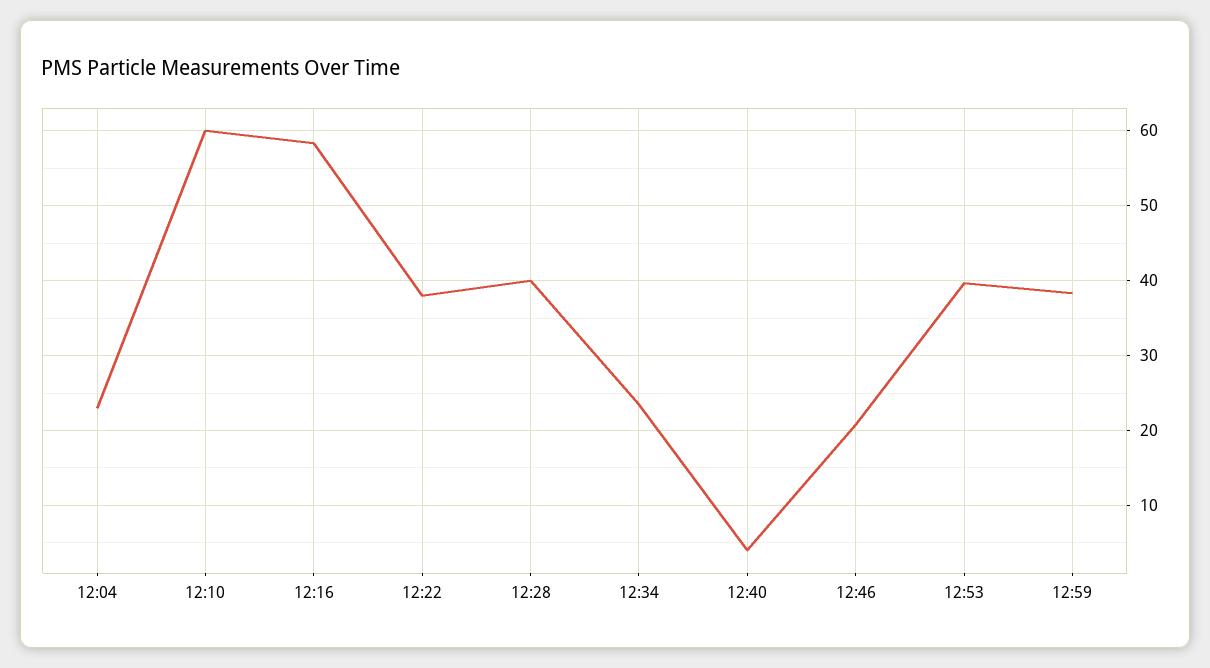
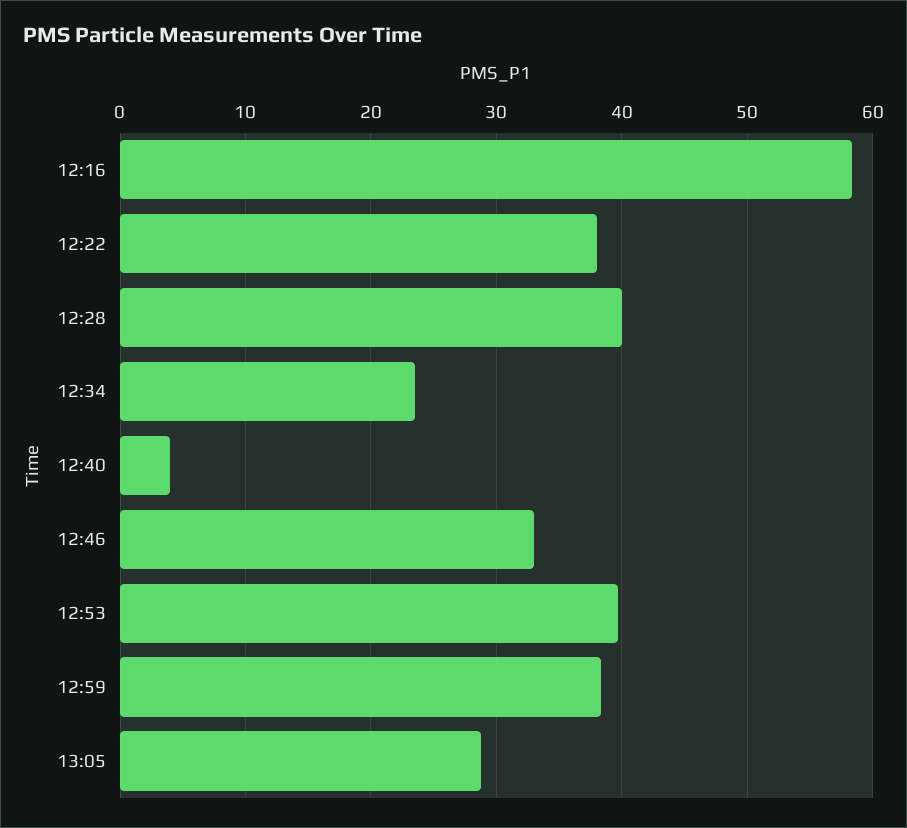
12:04: 23 -> none
12:10: 60 -> none
12:46: 21 -> 33
13:05: none -> 29

